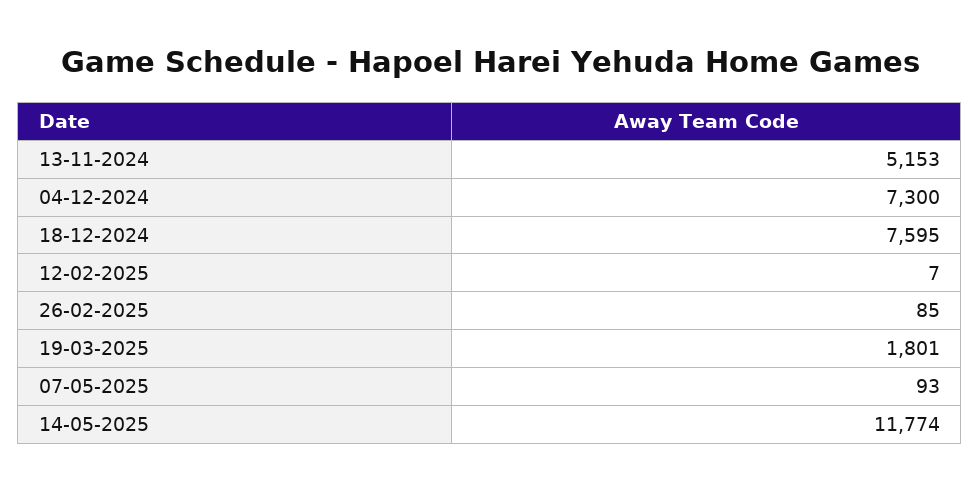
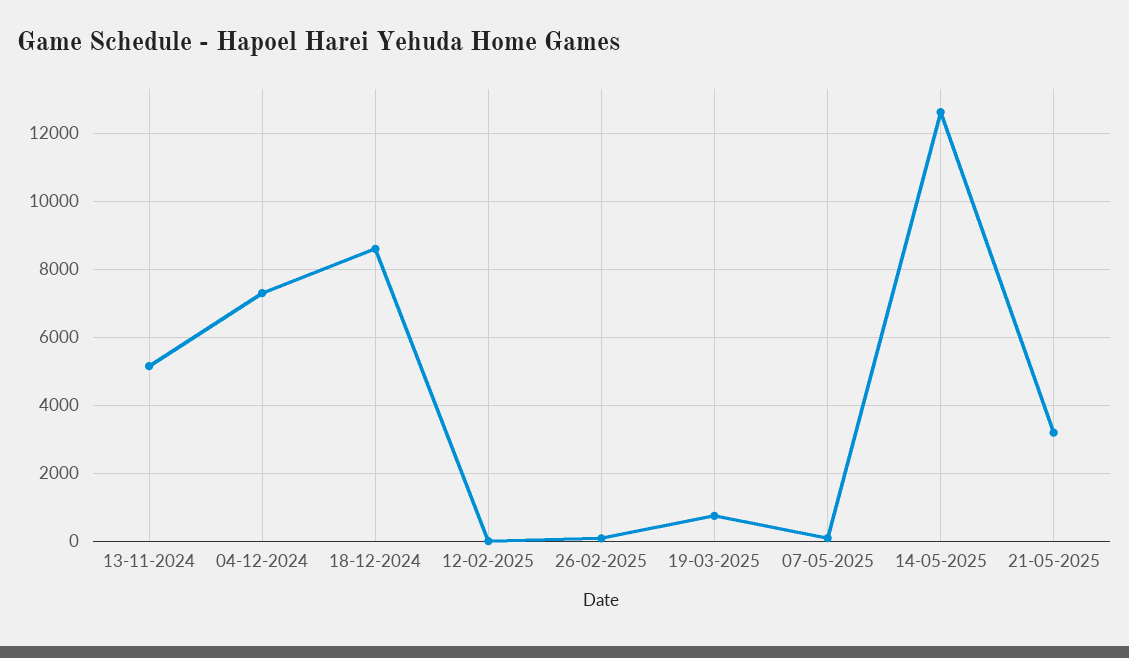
18-12-2024: 7595 -> 8600
19-03-2025: 1801 -> 800
14-05-2025: 11774 -> 12600
21-05-2025: none -> 3200

